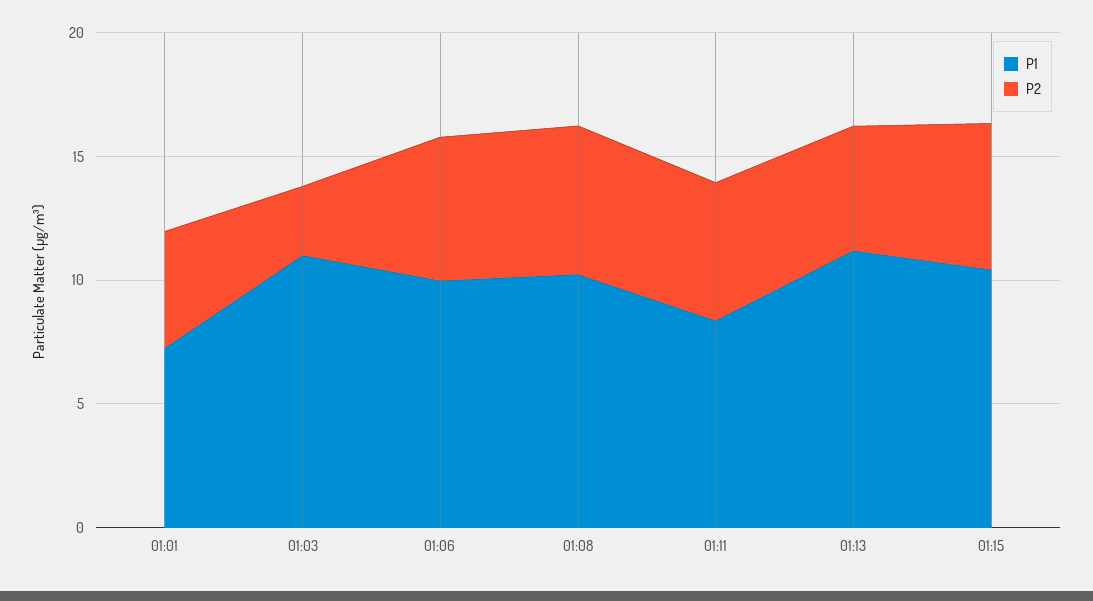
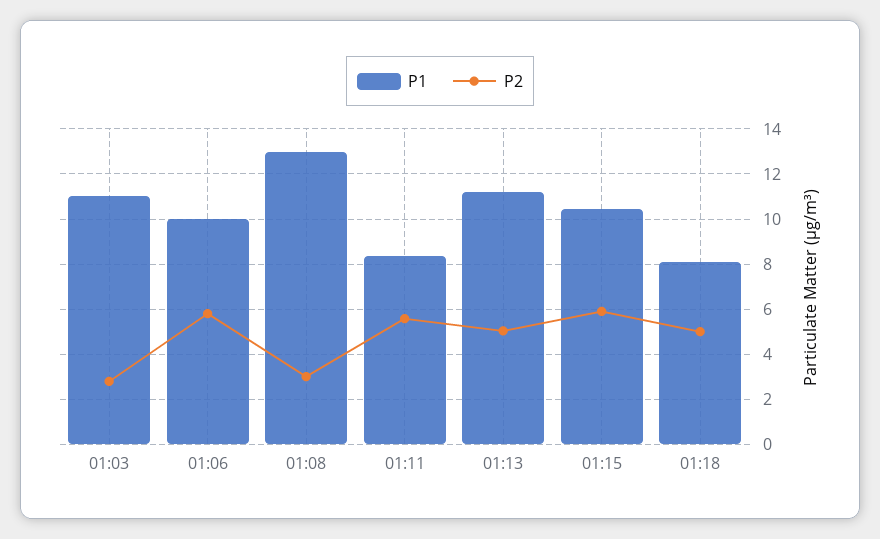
P1, 01:01: 7 -> none
P2, 01:01: 5 -> none
P1, 01:08: 10 -> 13
P2, 01:08: 6 -> 3
P1, 01:18: none -> 8
P2, 01:18: none -> 5

